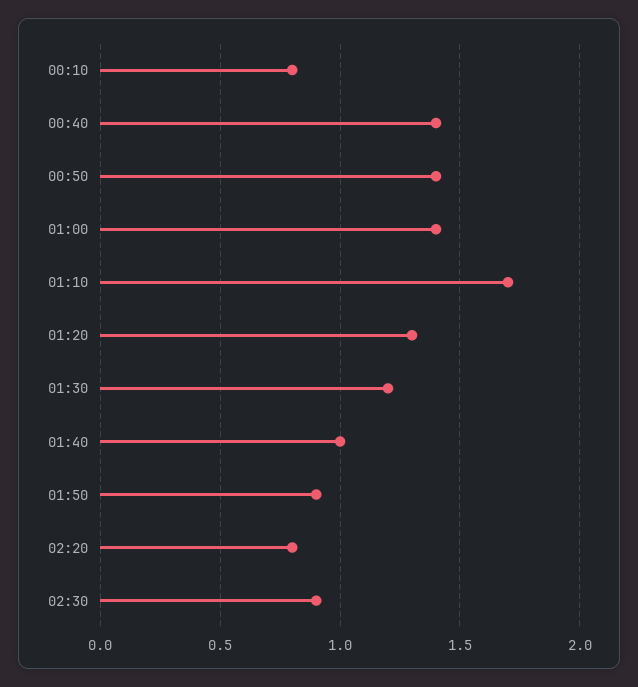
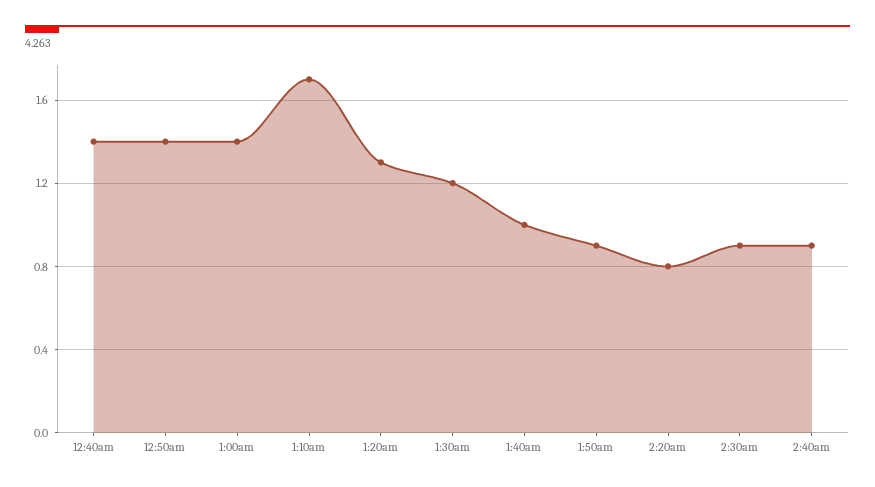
00:10: 0.8 -> none
2:40am: none -> 0.9

